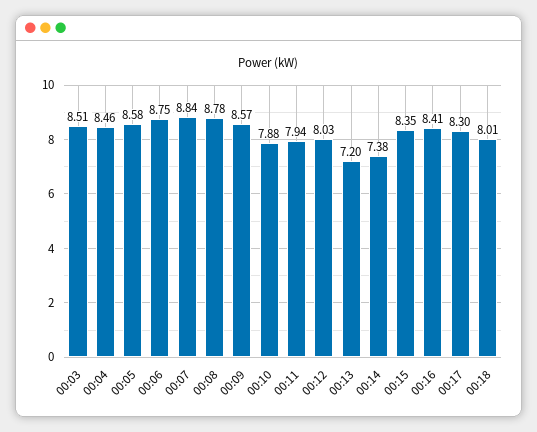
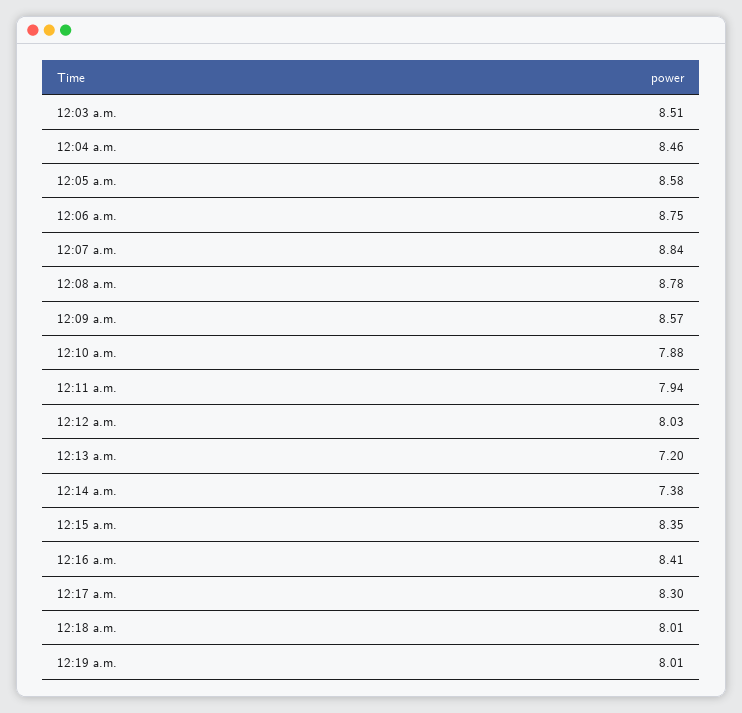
12:19 a.m.: none -> 8.01

